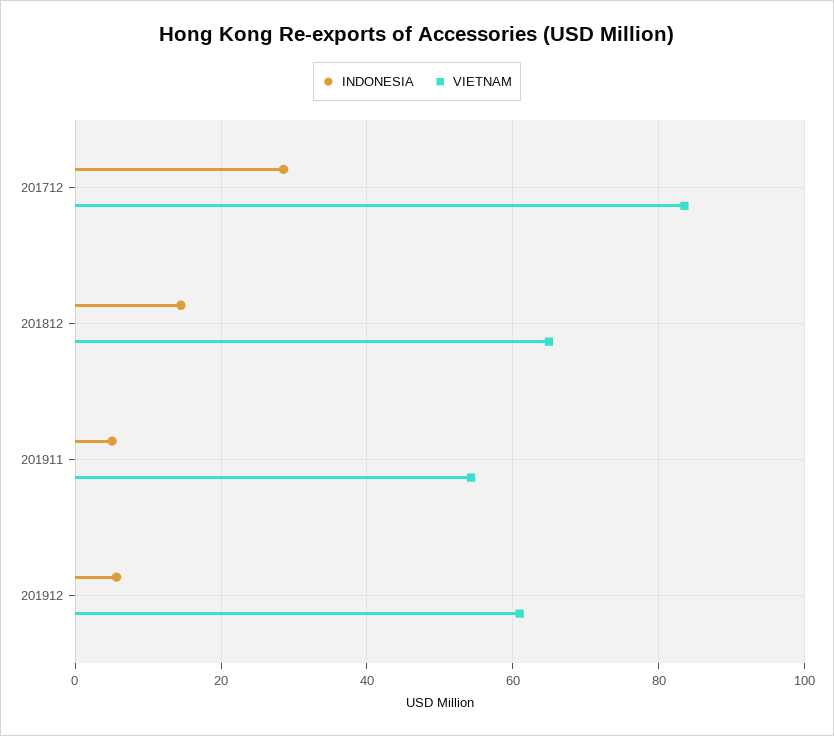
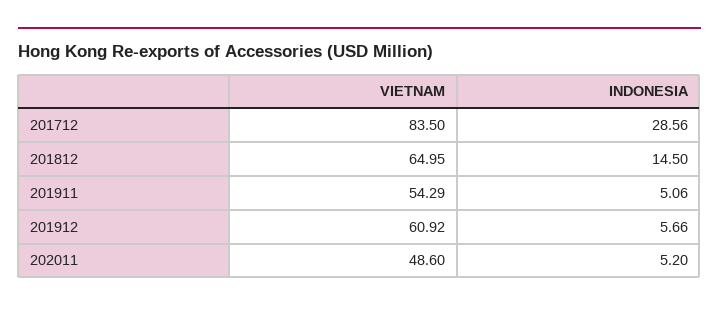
VIETNAM, 202011: none -> 48.6
INDONESIA, 202011: none -> 5.2

